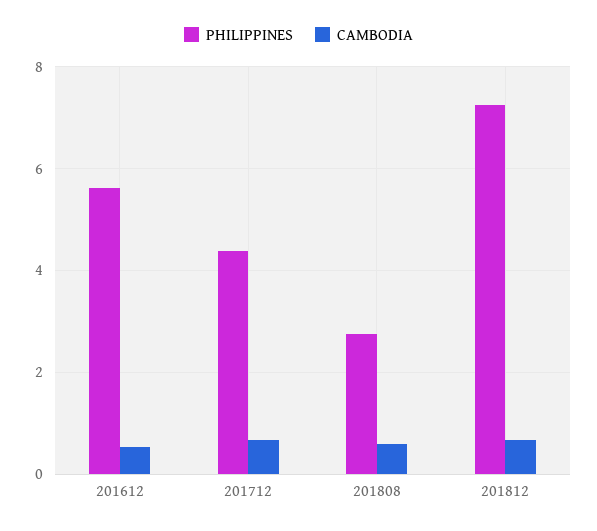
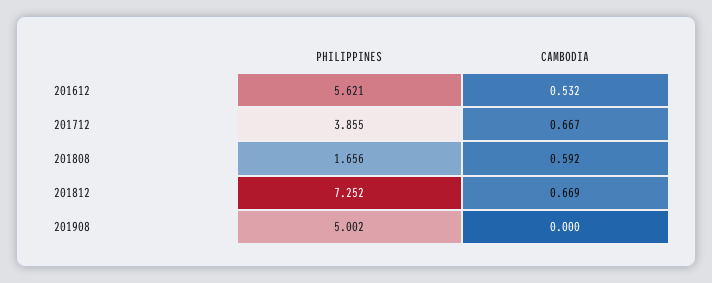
PHILIPPINES, 201712: 4.4 -> 3.855
PHILIPPINES, 201808: 2.8 -> 1.656
PHILIPPINES, 201908: none -> 5.002
CAMBODIA, 201908: none -> 0

